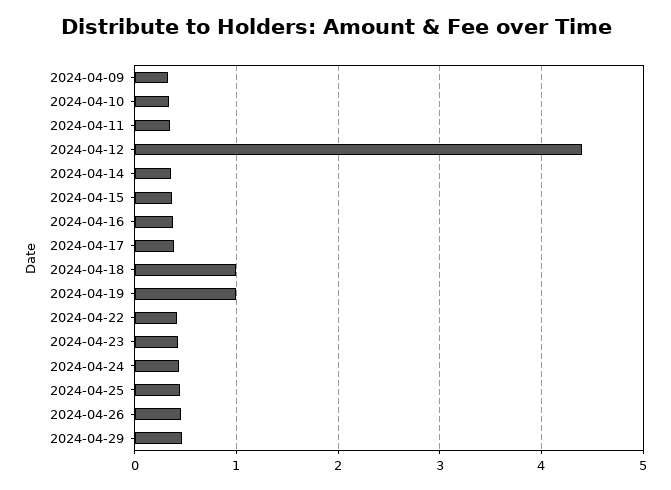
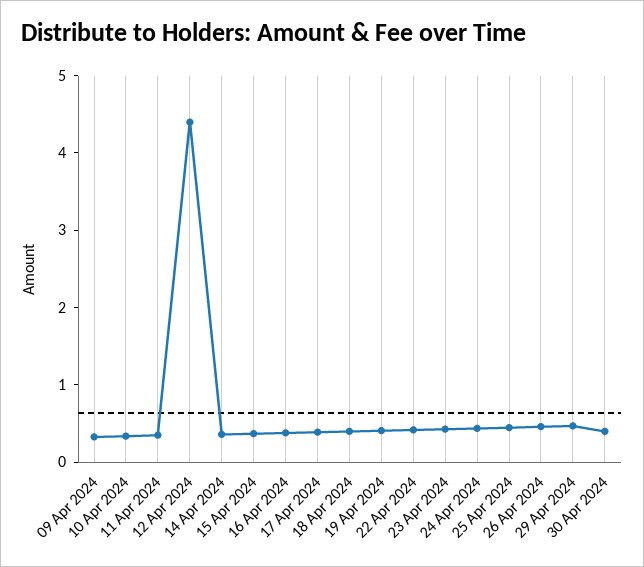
2024-04-18: 1 -> 0.4
2024-04-19: 1 -> 0.4
30 Apr 2024: none -> 0.4

